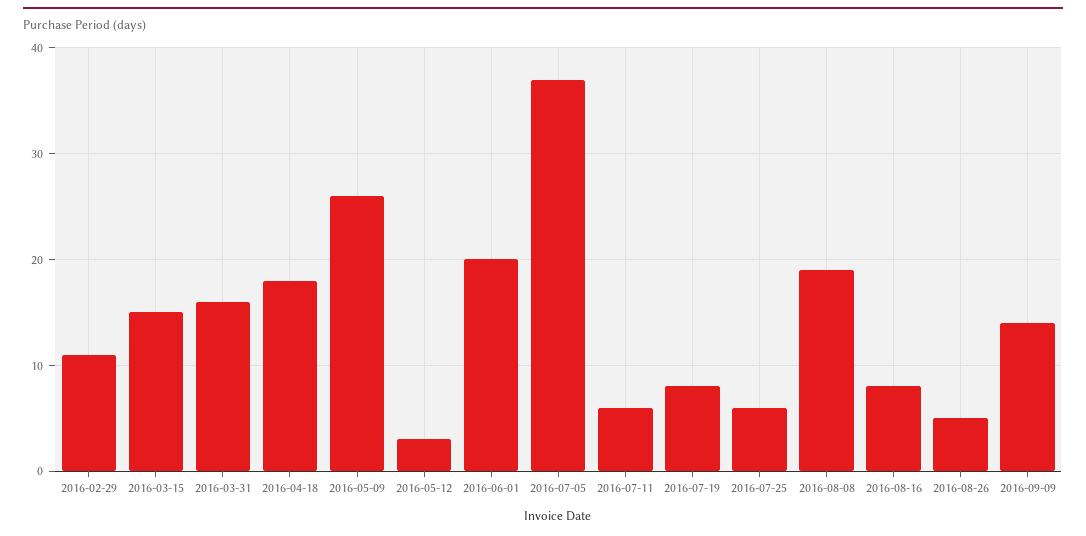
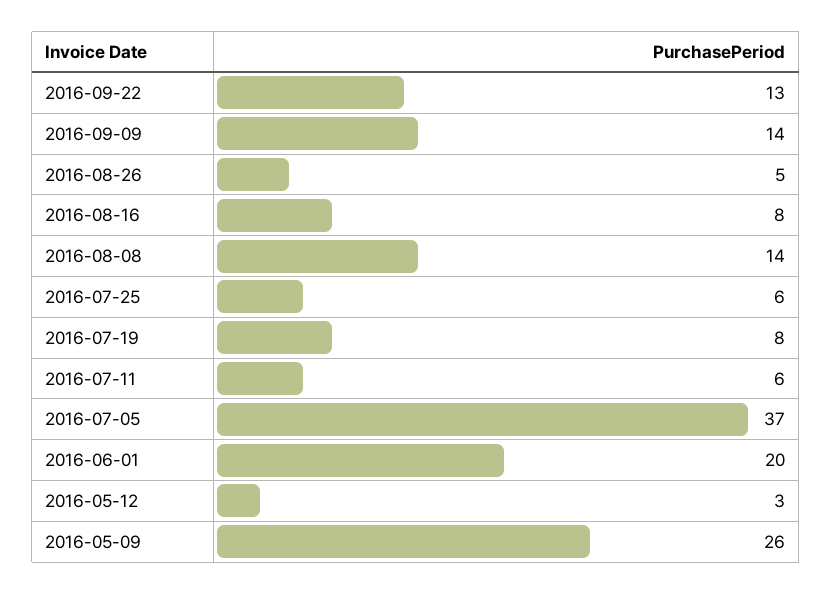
2016-02-29: 11 -> none
2016-03-15: 15 -> none
2016-03-31: 16 -> none
2016-04-18: 18 -> none
2016-08-08: 19 -> 14
2016-09-22: none -> 13

